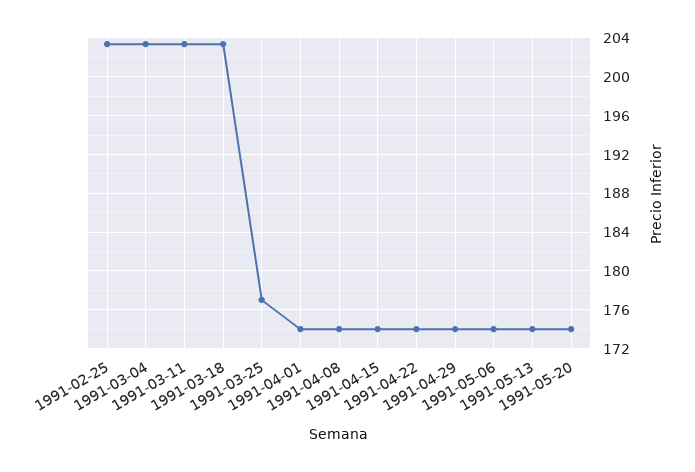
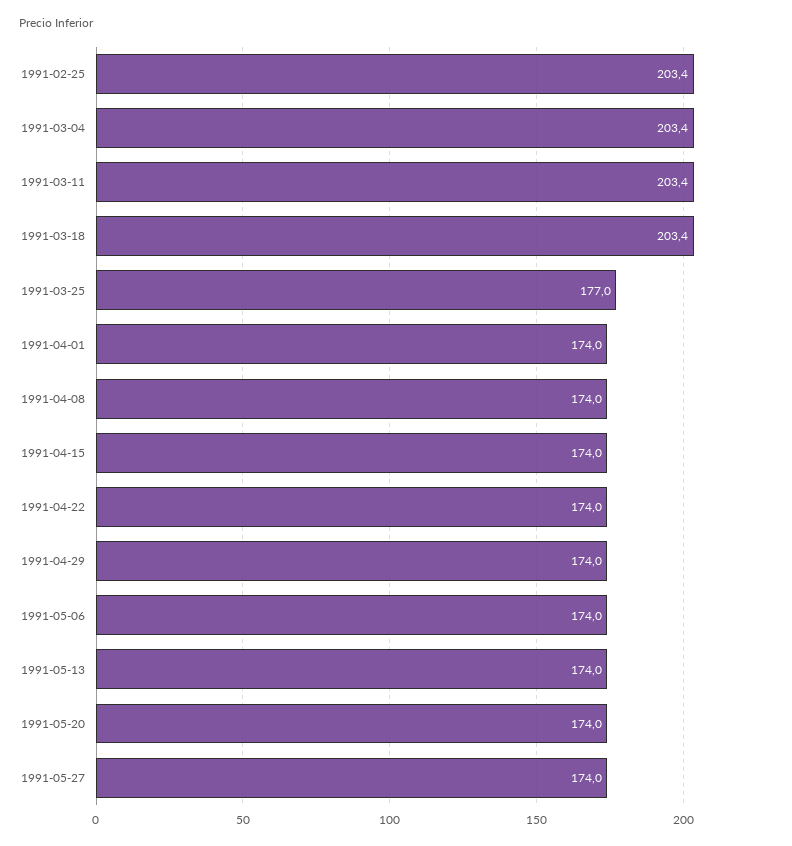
1991-05-27: none -> 174

